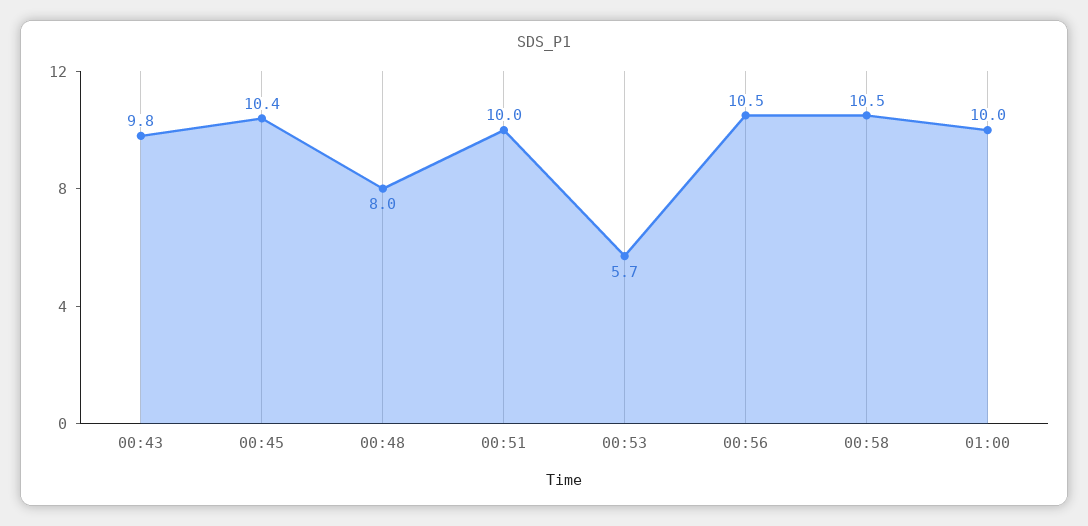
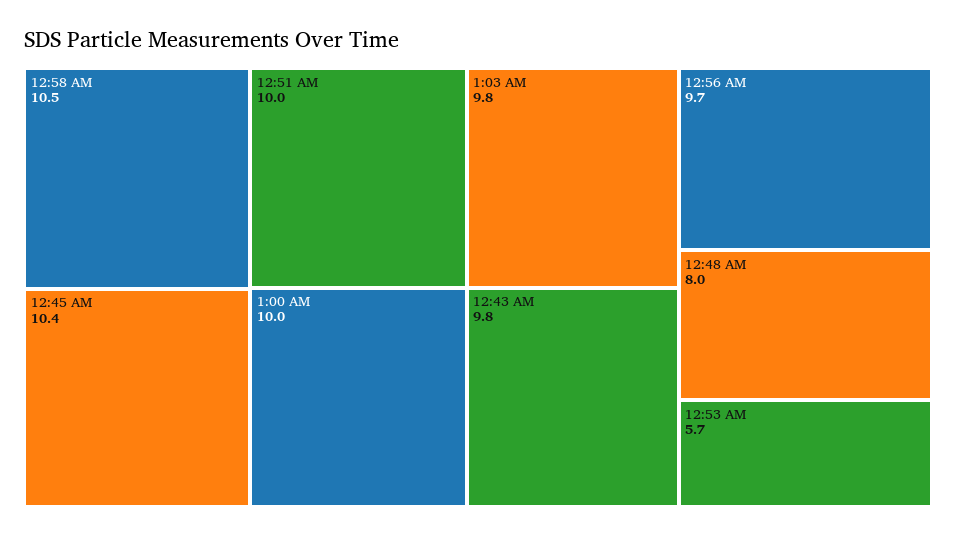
00:56: 10.5 -> 9.7
1:03 AM: none -> 9.8

